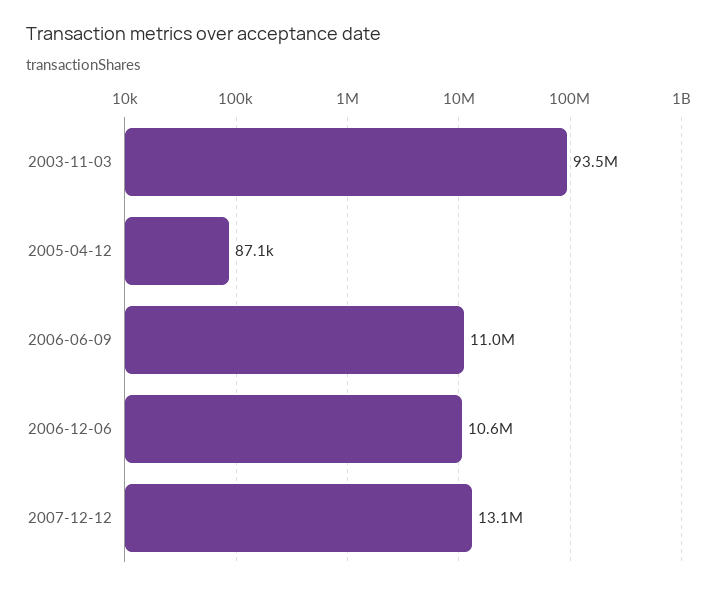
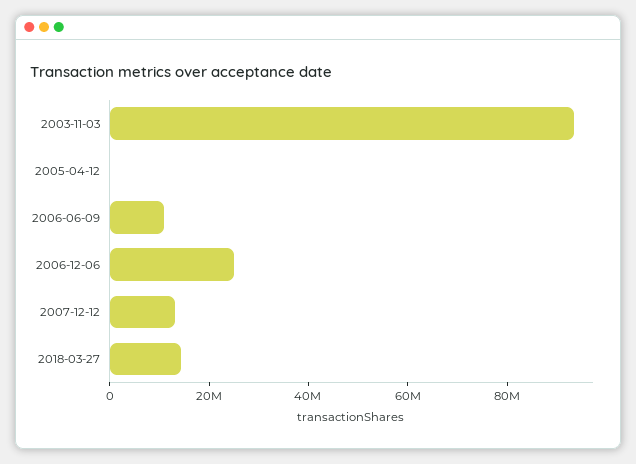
2006-12-06: 10600000 -> 25000000
2018-03-27: none -> 15000000

